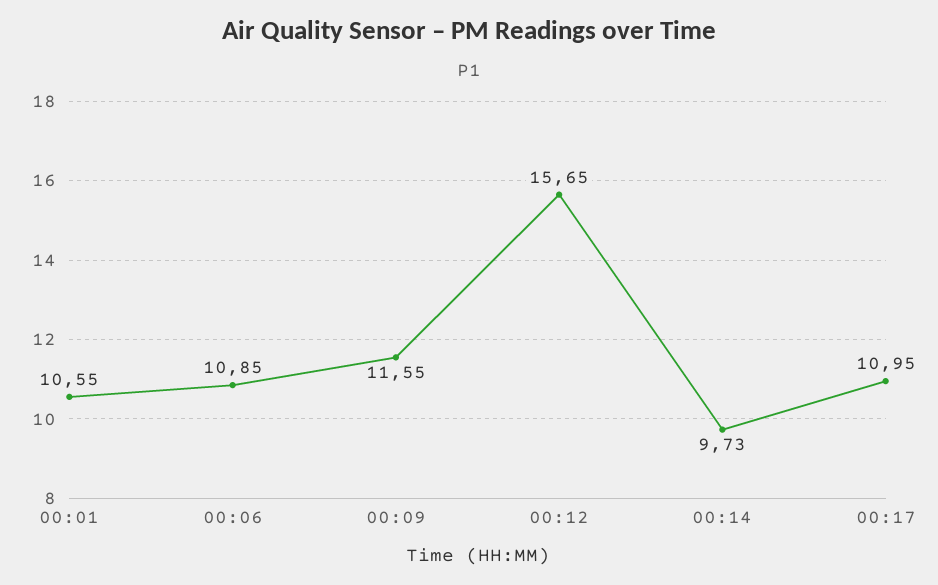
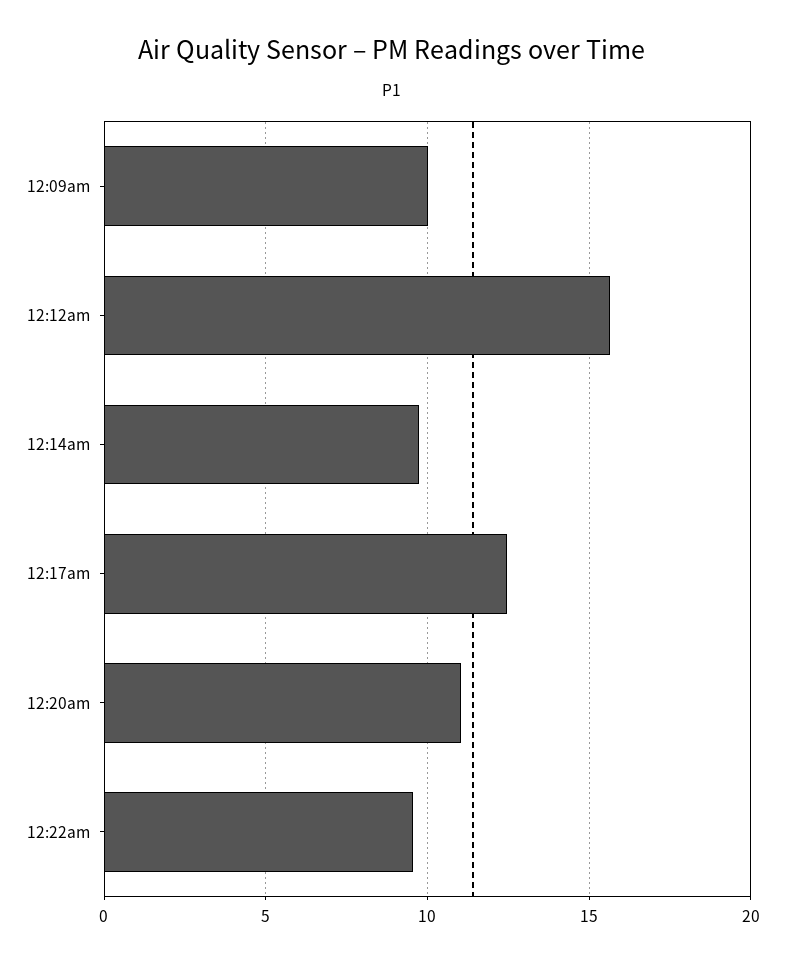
00:01: 10.55 -> none
00:06: 10.85 -> none
00:09: 11.55 -> 10
00:17: 10.95 -> 12.5
12:20am: none -> 11
12:22am: none -> 9.5

